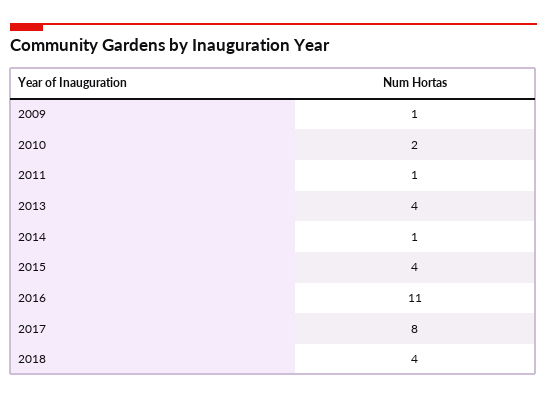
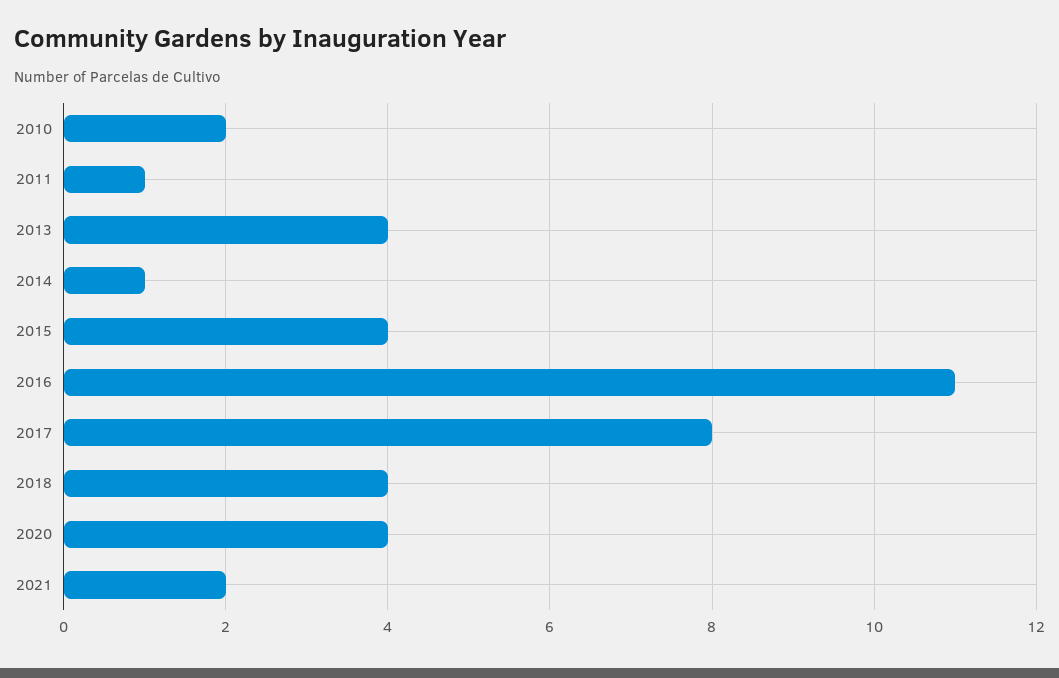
2009: 1 -> none
2020: none -> 4
2021: none -> 2

